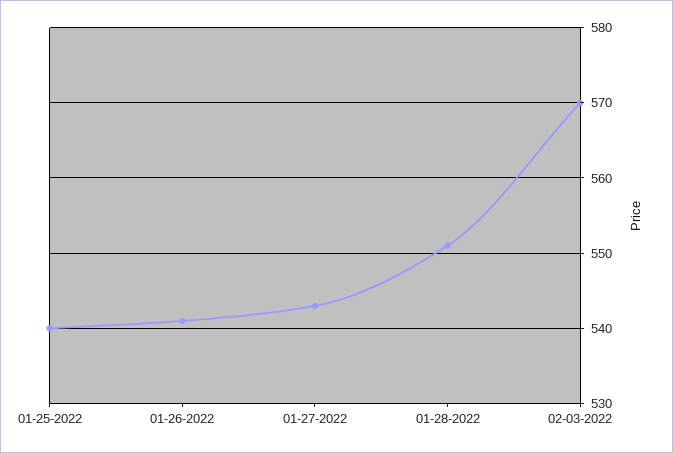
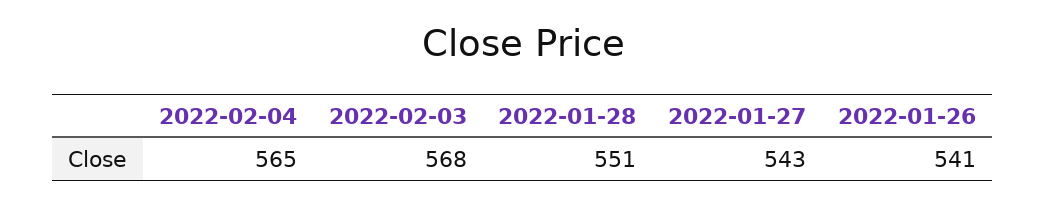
01-25-2022: 540 -> none
02-03-2022: 570 -> 568
2022-02-04: none -> 565

